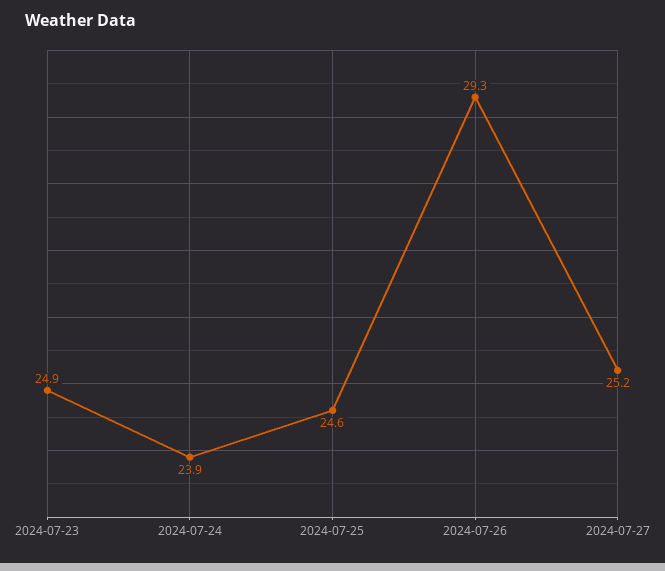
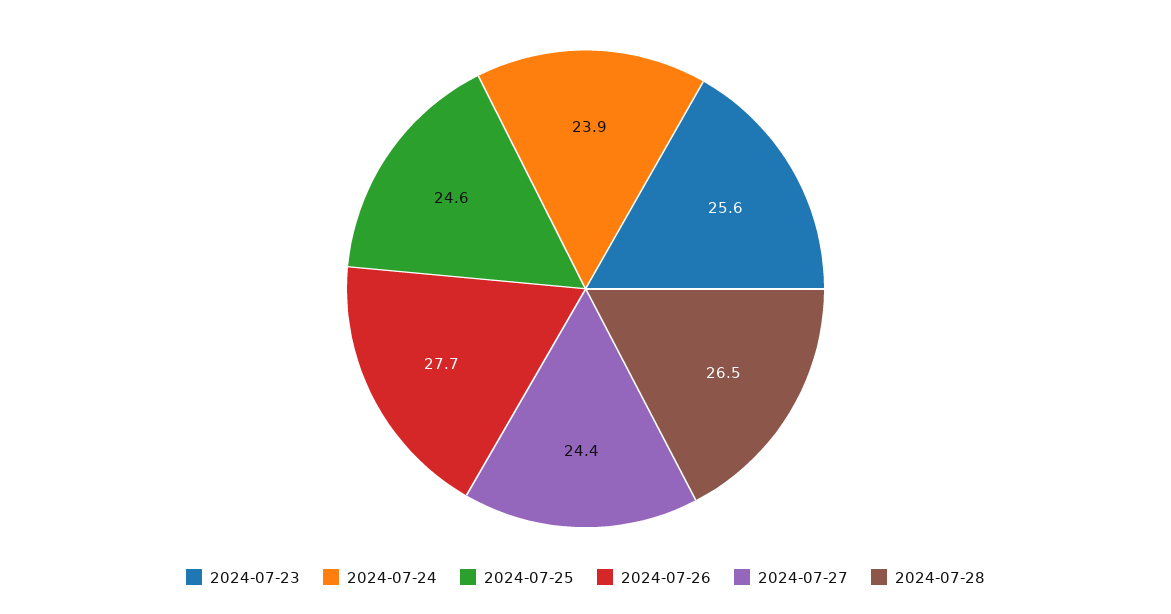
2024-07-23: 24.9 -> 25.6
2024-07-26: 29.3 -> 27.7
2024-07-27: 25.2 -> 24.4
2024-07-28: none -> 26.5

